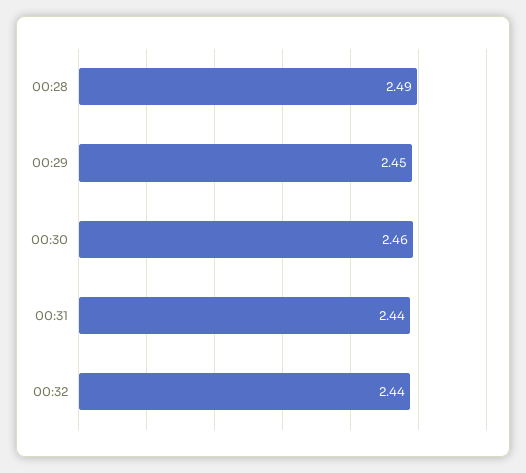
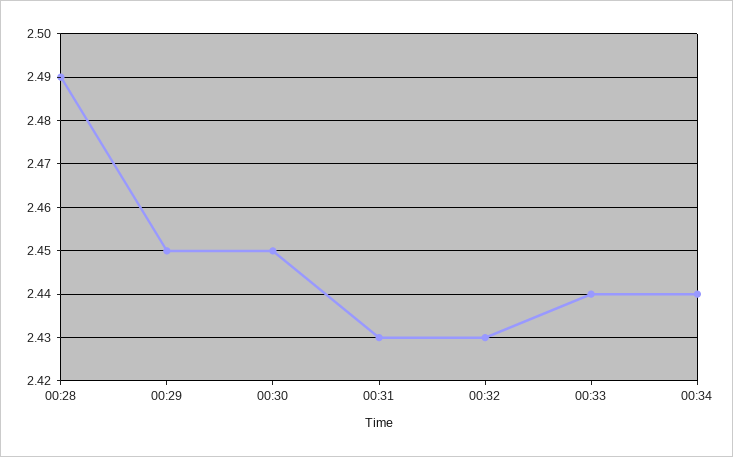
00:30: 2.46 -> 2.45
00:31: 2.44 -> 2.43
00:32: 2.44 -> 2.43
00:33: none -> 2.44
00:34: none -> 2.44

